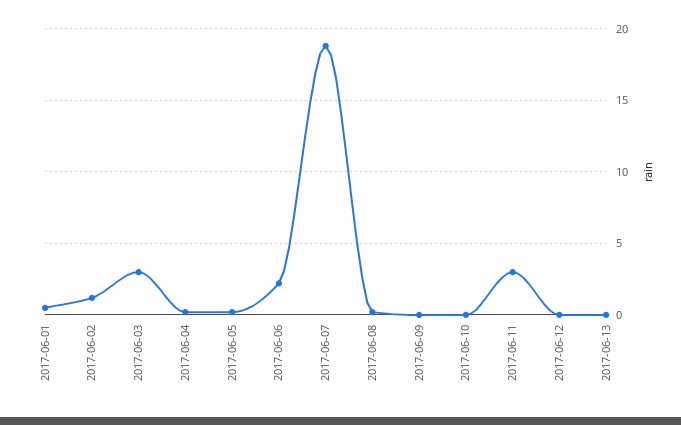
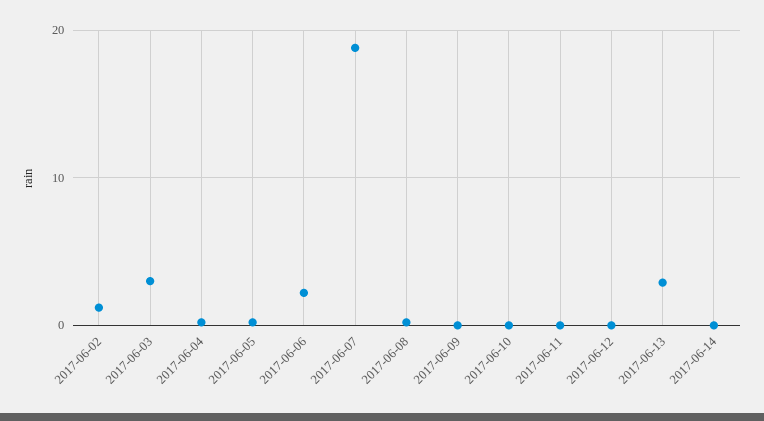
2017-06-01: 0.5 -> none
2017-06-11: 3 -> 0
2017-06-13: 0 -> 3
2017-06-14: none -> 0

